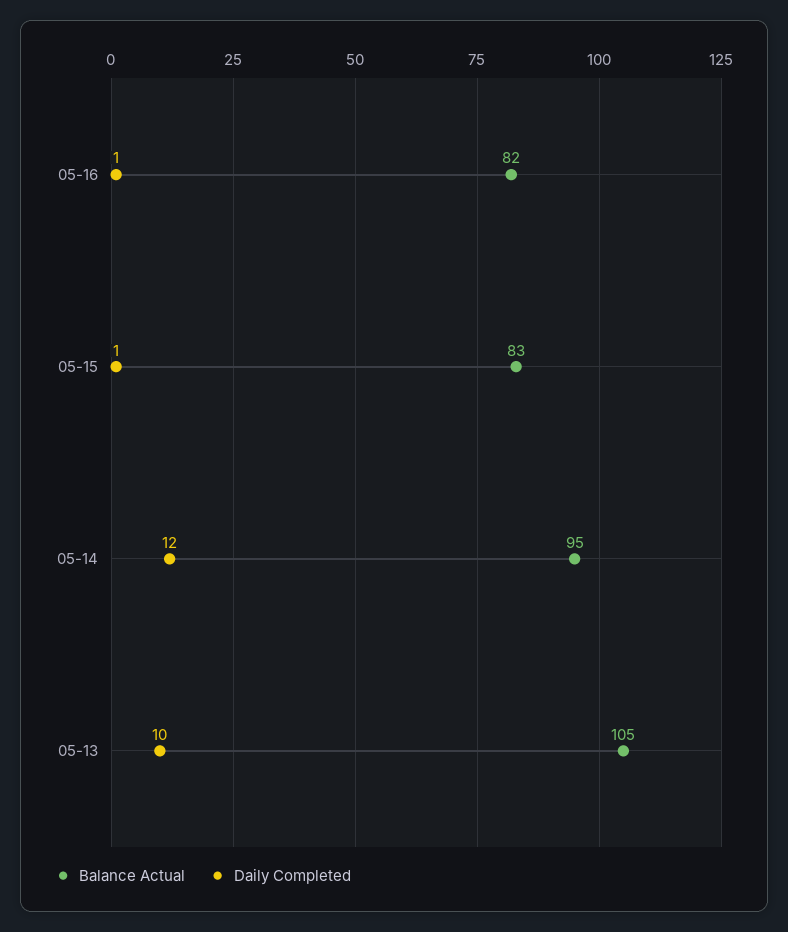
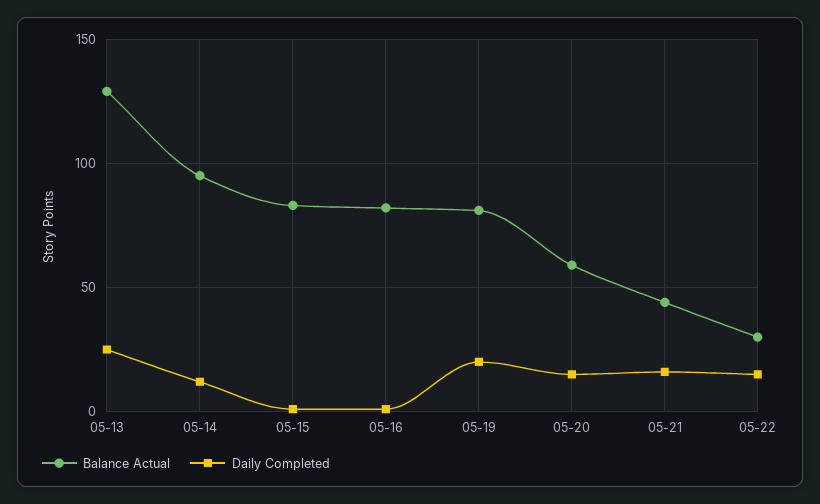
Balance Actual, 05-13: 105 -> 130
Daily Completed, 05-13: 10 -> 25
Balance Actual, 05-19: none -> 80
Daily Completed, 05-19: none -> 20
Balance Actual, 05-20: none -> 60
Daily Completed, 05-20: none -> 15
Balance Actual, 05-21: none -> 45
Daily Completed, 05-21: none -> 15
Balance Actual, 05-22: none -> 30
Daily Completed, 05-22: none -> 15

